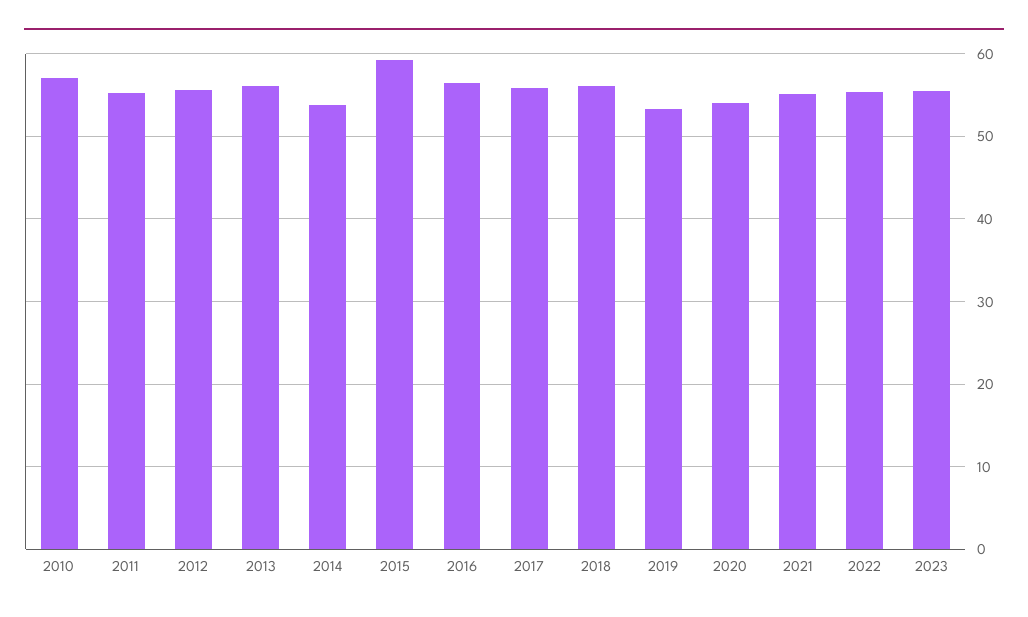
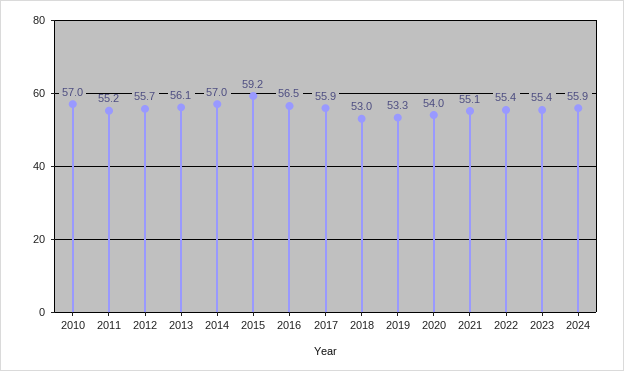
2014: 54 -> 57
2018: 56 -> 53
2024: none -> 55.9

